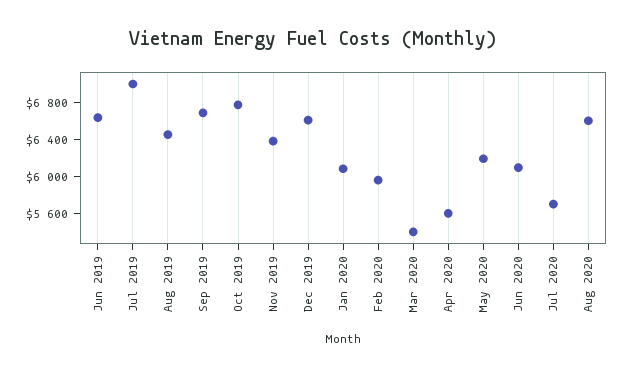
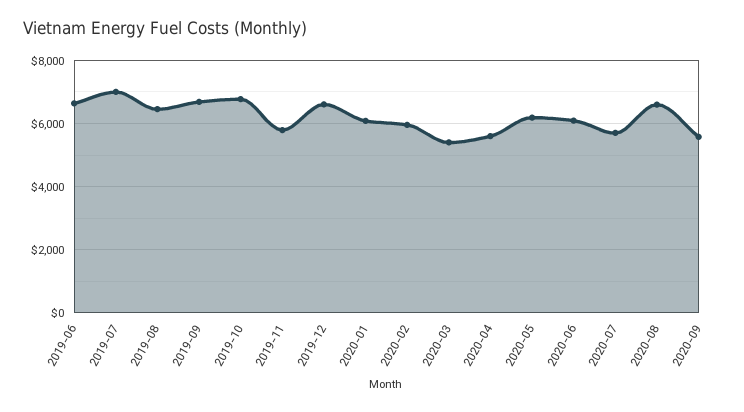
Nov 2019: 6400 -> 5800
2020-09: none -> 5600

